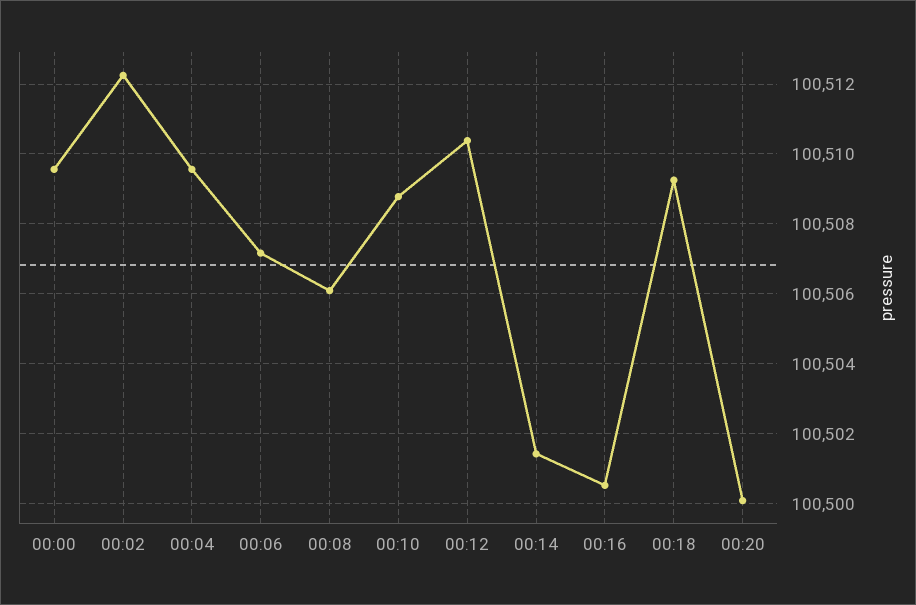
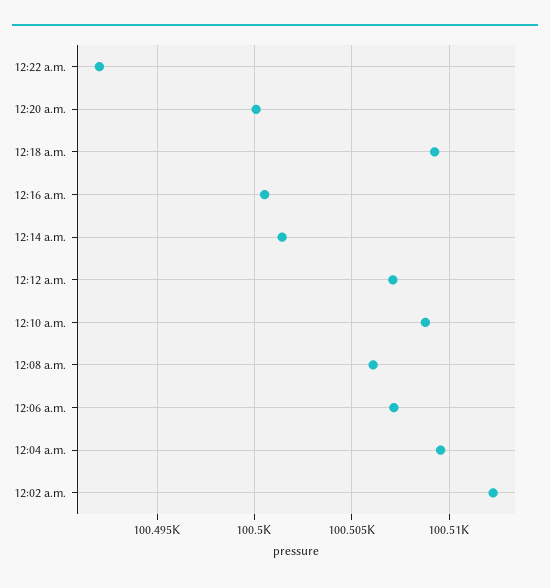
00:00: 100509.6 -> none
00:12: 100510.4 -> 100507
12:22 a.m.: none -> 100492

